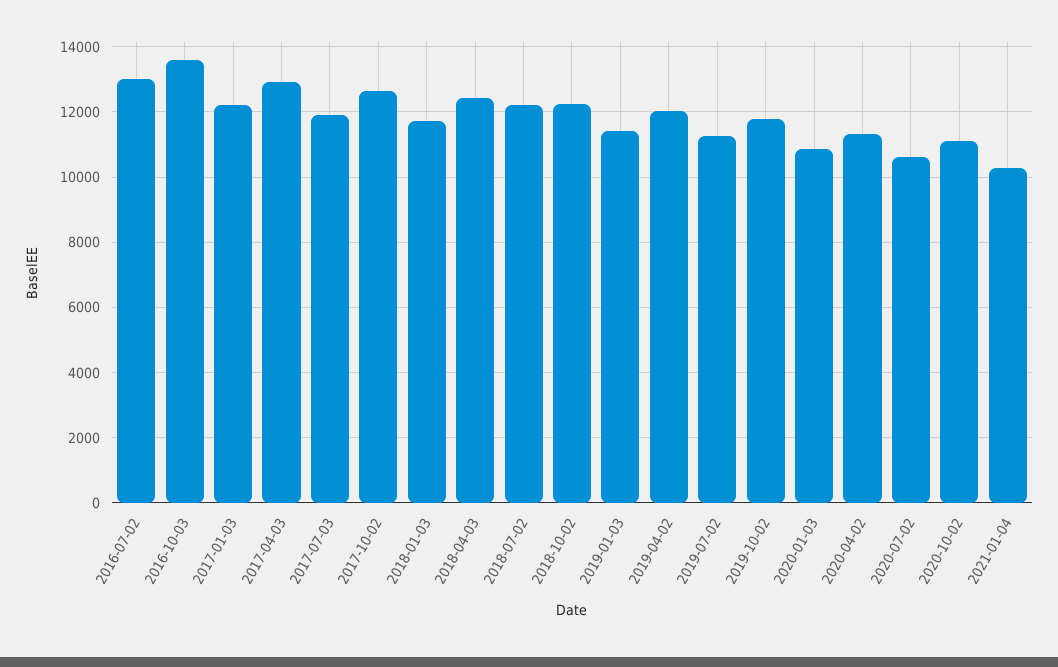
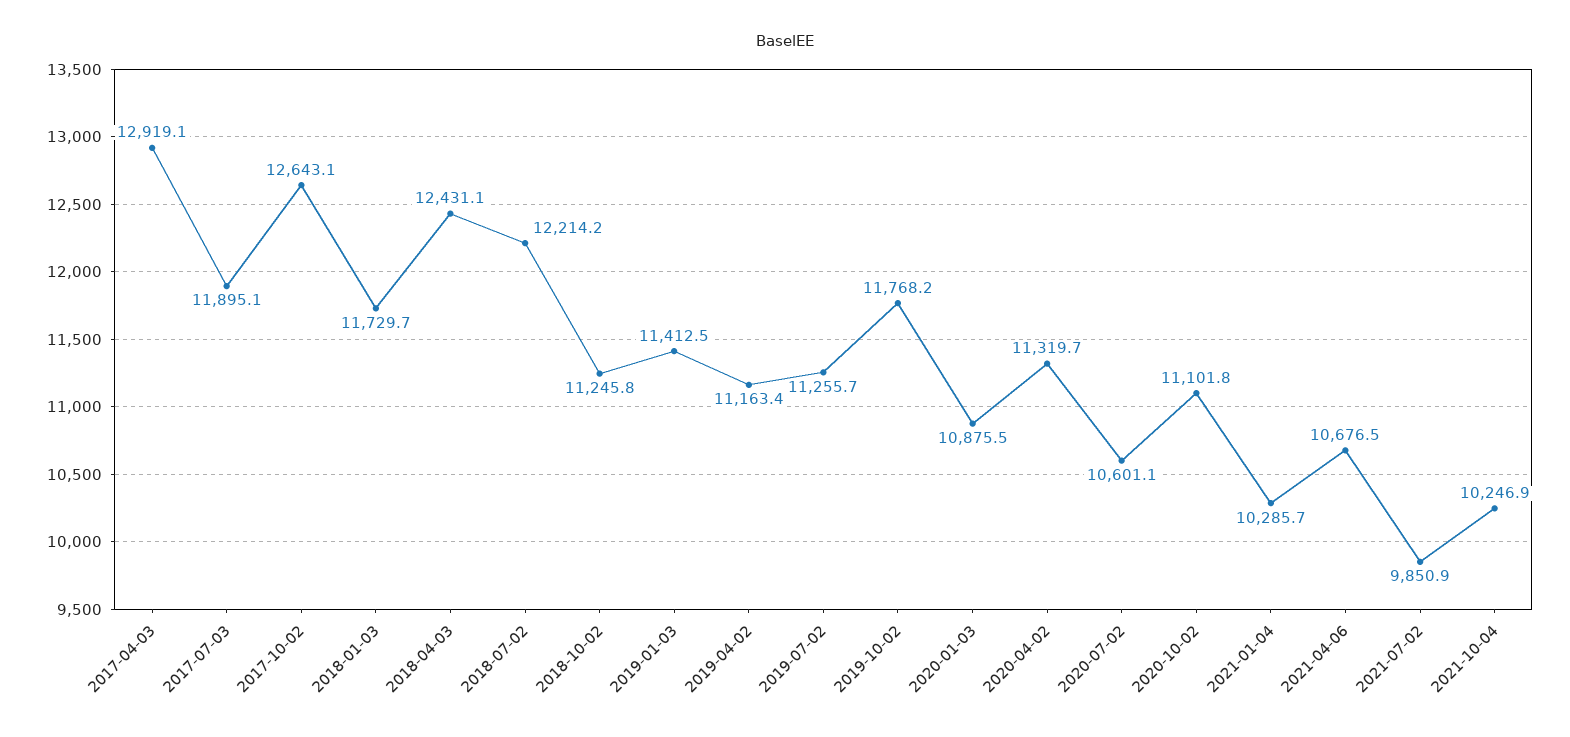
2016-07-02: 13000 -> none
2016-10-03: 13600 -> none
2017-01-03: 12200 -> none
2018-10-02: 12200 -> 11245.8
2019-04-02: 12000 -> 11163.4
2021-04-06: none -> 10676.5
2021-07-02: none -> 9850.9
2021-10-04: none -> 10246.9

